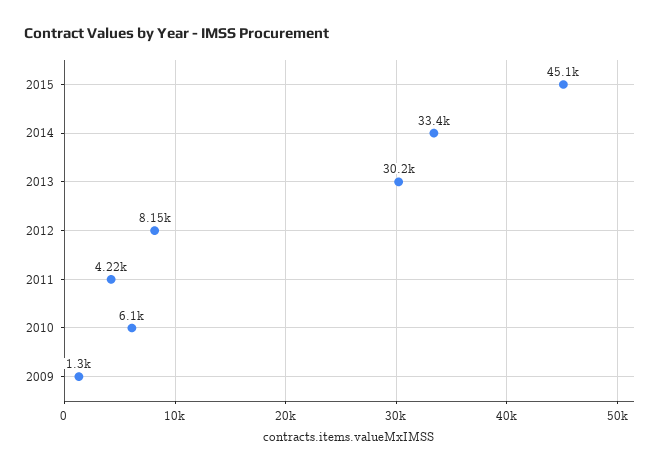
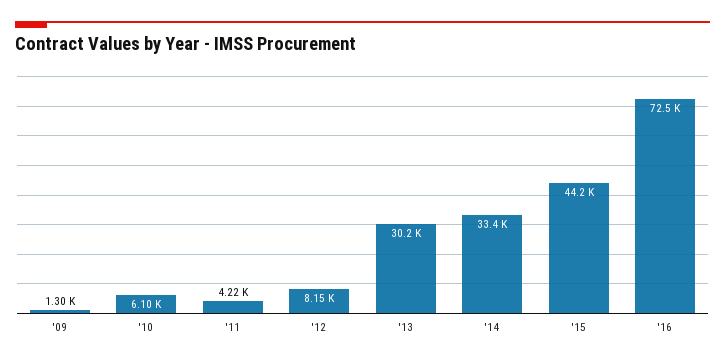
2015: 45100 -> 44200
'16: none -> 72500

